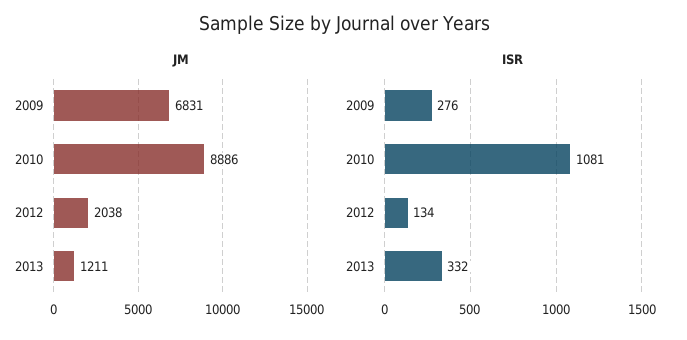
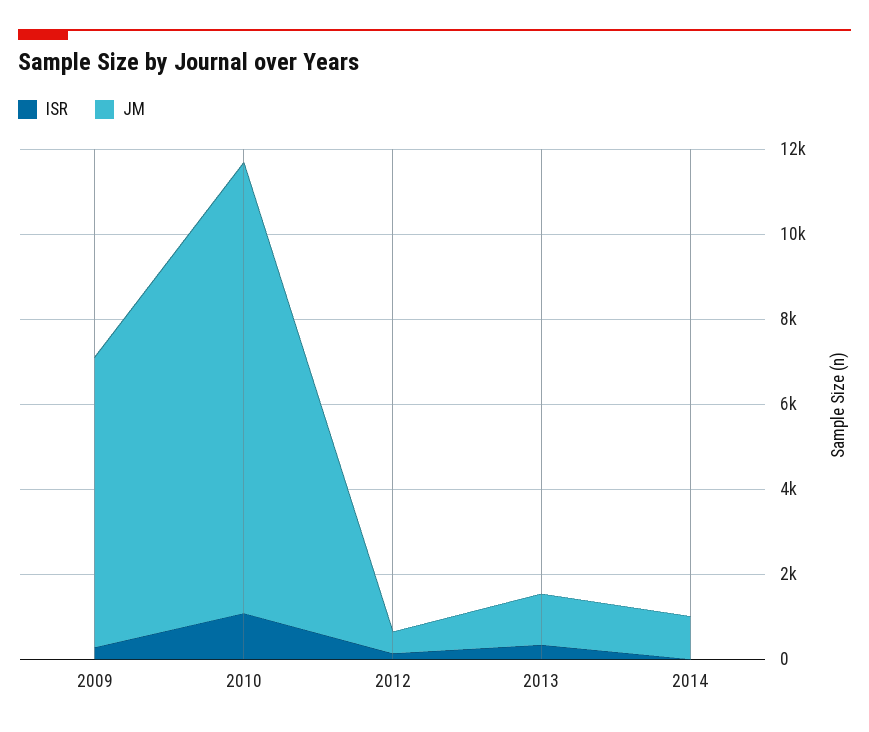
JM, 2010: 8886 -> 10500
JM, 2012: 2038 -> 500
ISR, 2014: none -> 0
JM, 2014: none -> 1000

